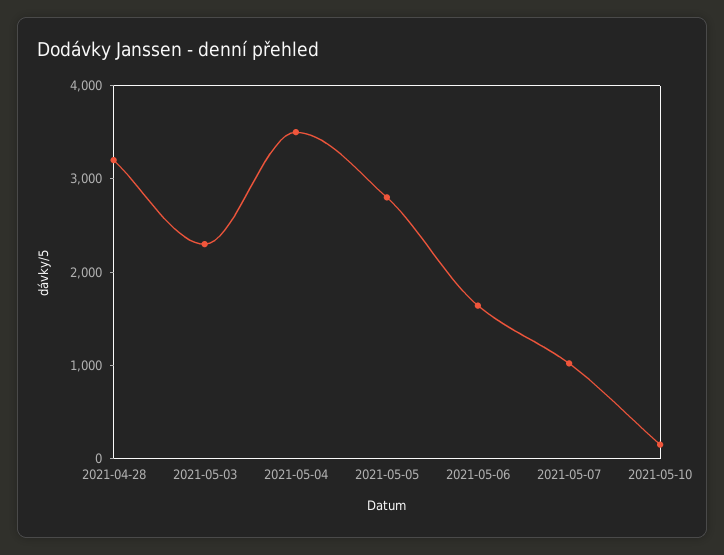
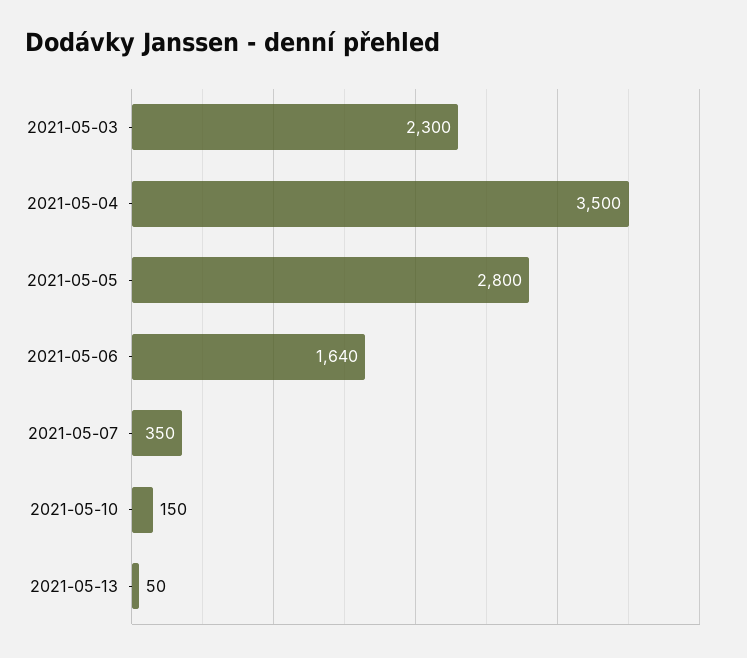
2021-04-28: 3200 -> none
2021-05-07: 1000 -> 350
2021-05-13: none -> 50

